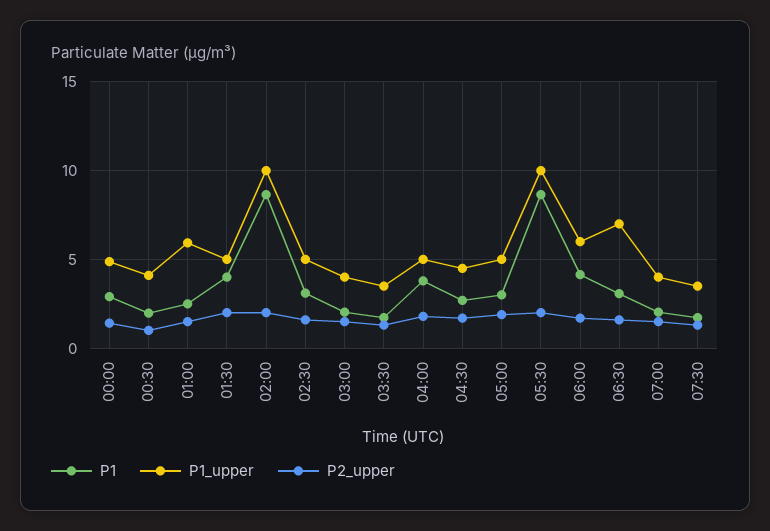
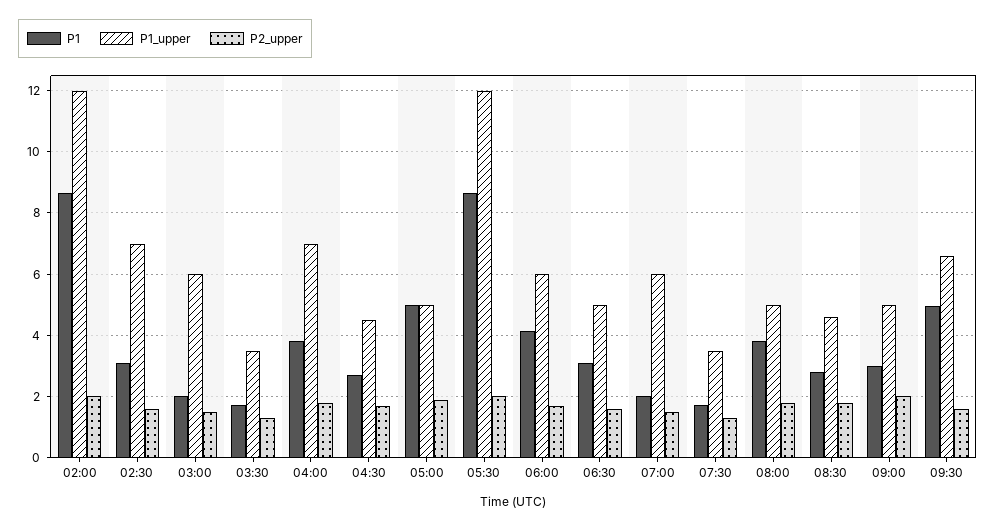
P1, 00:00: 3 -> none
P1_upper, 00:00: 5 -> none
P2_upper, 00:00: 1.5 -> none
P1, 00:30: 2 -> none
P1_upper, 00:30: 4 -> none
P2_upper, 00:30: 1 -> none
P1, 01:00: 2.5 -> none
P1_upper, 01:00: 6 -> none
P2_upper, 01:00: 1.5 -> none
P1, 01:30: 4 -> none
P1_upper, 01:30: 5 -> none
P2_upper, 01:30: 2 -> none
P1_upper, 02:00: 10 -> 12
P1_upper, 02:30: 5 -> 7
P1_upper, 03:00: 4 -> 6
P1_upper, 04:00: 5 -> 7
P1, 05:00: 3 -> 5
P1_upper, 05:30: 10 -> 12
P1_upper, 06:30: 7 -> 5
P1_upper, 07:00: 4 -> 6
P1, 08:00: none -> 3.8
P1_upper, 08:00: none -> 5
P2_upper, 08:00: none -> 1.8
P1, 08:30: none -> 2.8
P1_upper, 08:30: none -> 4.6
P2_upper, 08:30: none -> 1.8
P1, 09:00: none -> 3
P1_upper, 09:00: none -> 5
P2_upper, 09:00: none -> 2
P1, 09:30: none -> 5
P1_upper, 09:30: none -> 6.6
P2_upper, 09:30: none -> 1.6

